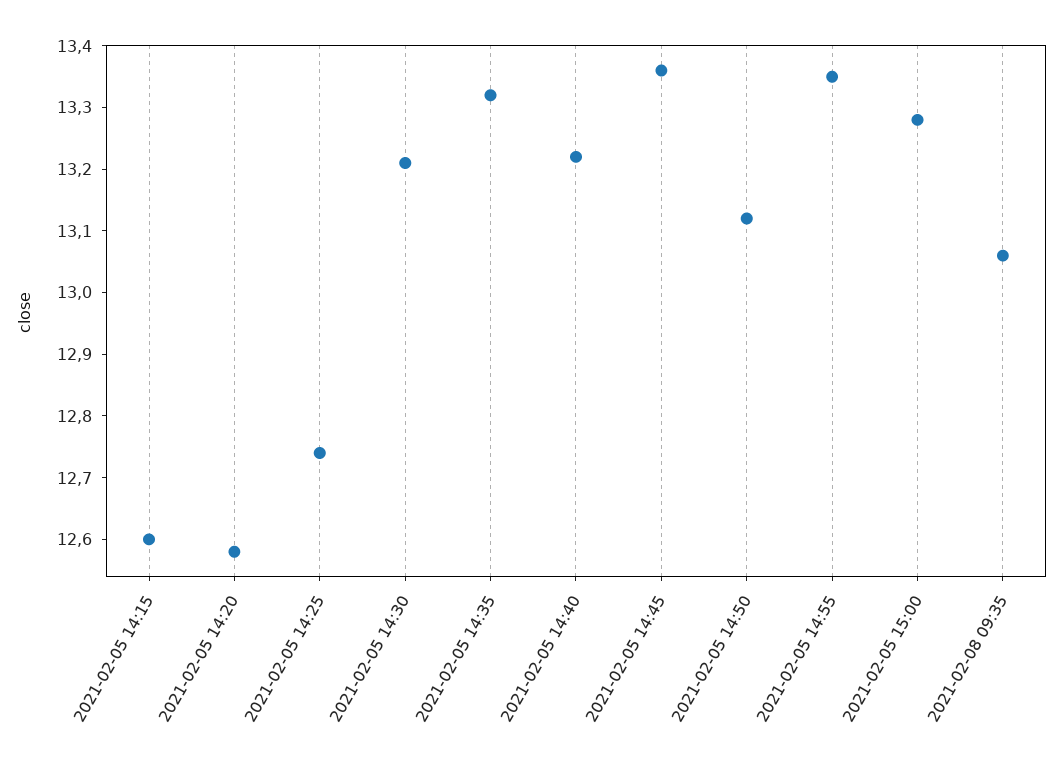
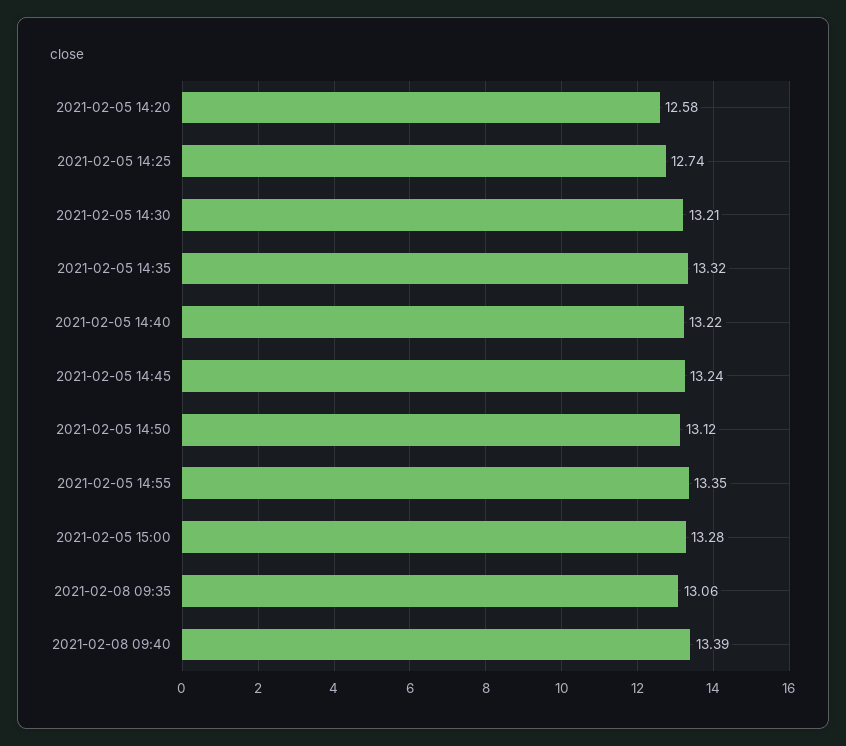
2021-02-05 14:15: 12.6 -> none
2021-02-05 14:45: 13.35 -> 13.24
2021-02-08 09:40: none -> 13.39

